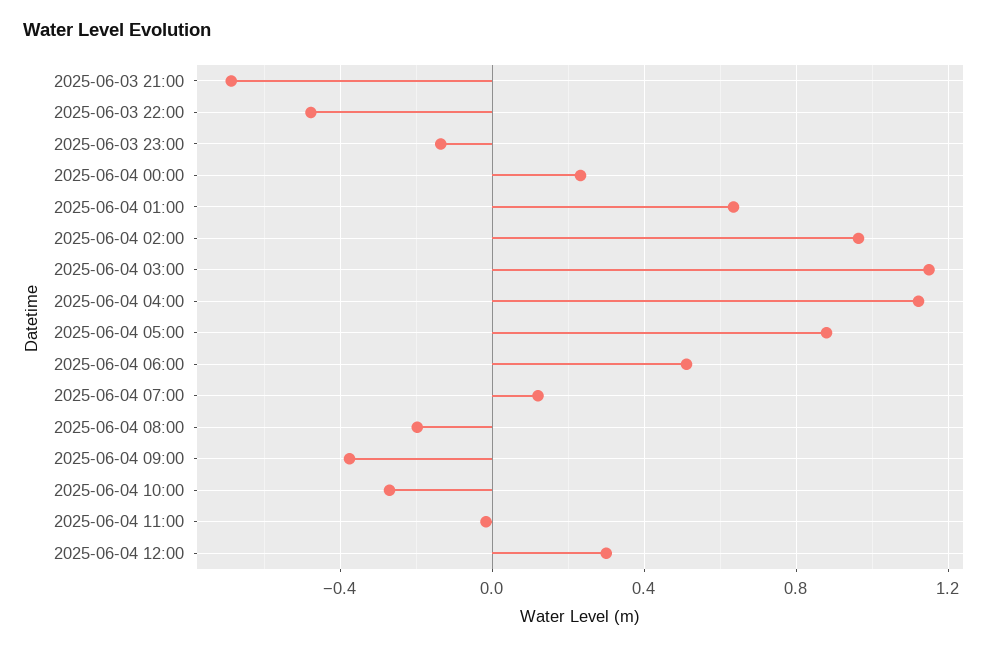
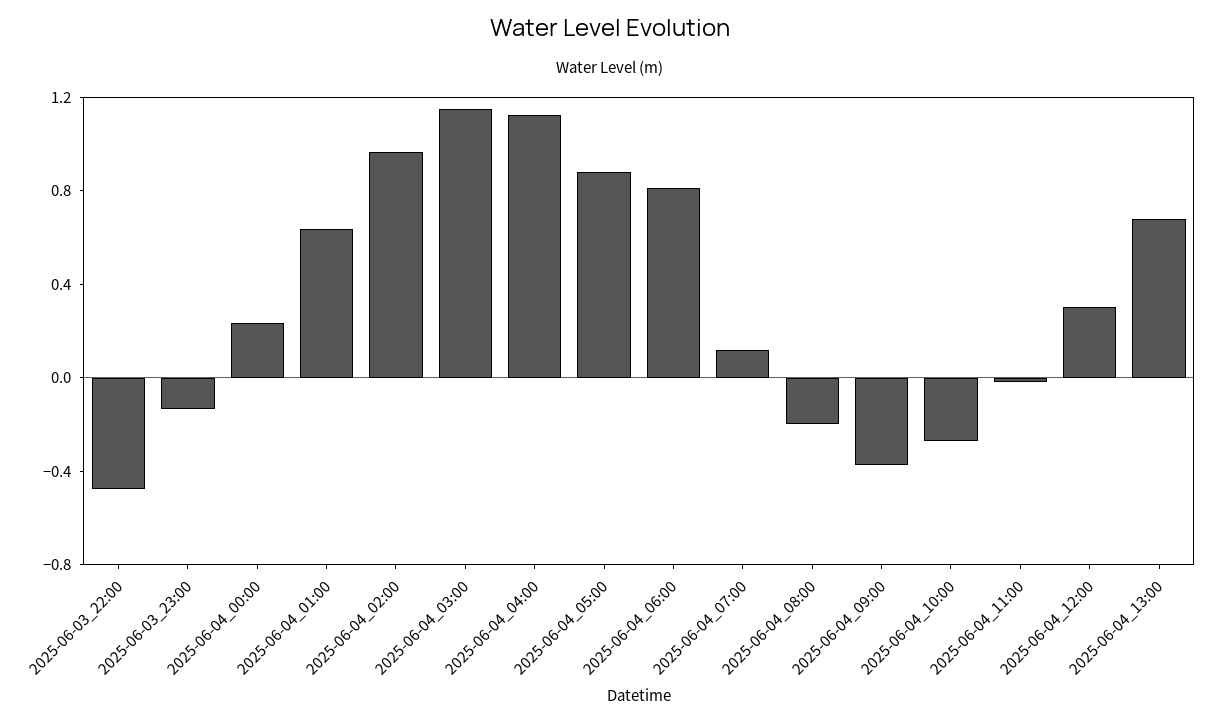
2025-06-03 21:00: -0.7 -> none
2025-06-04 06:00: 0.5 -> 0.8
2025-06-04_13:00: none -> 0.7

